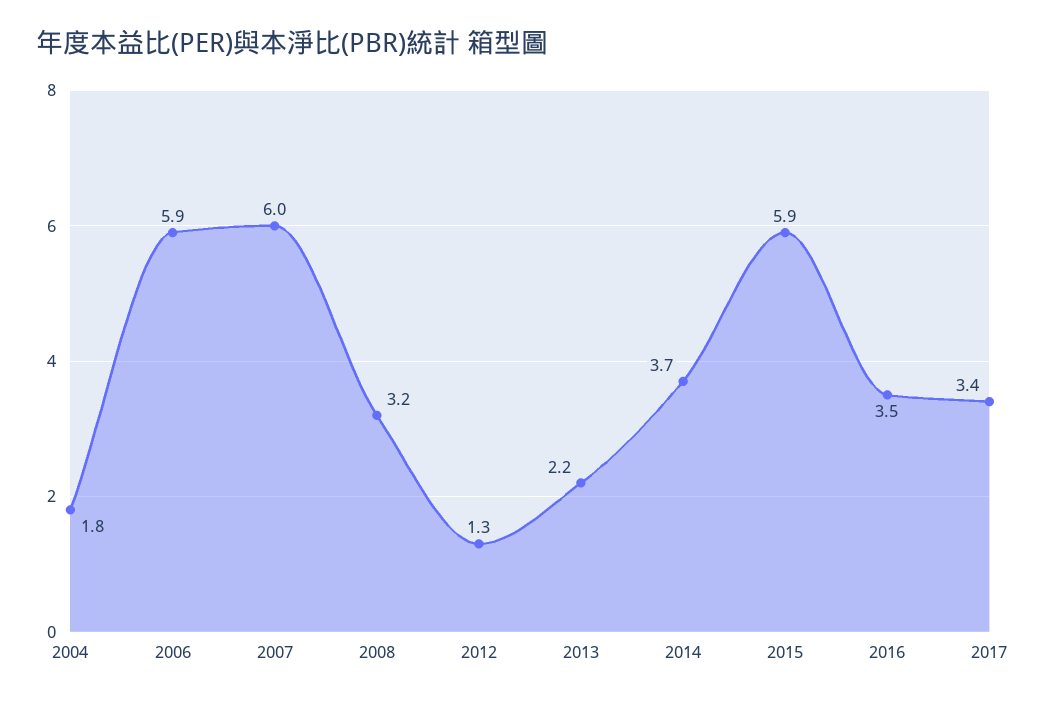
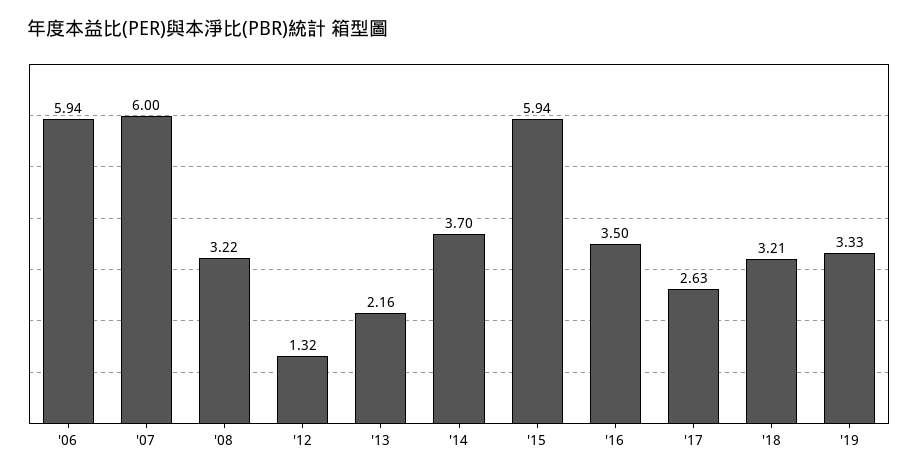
2004: 1.8 -> none
2017: 3.4 -> 2.63
'18: none -> 3.21
'19: none -> 3.33

